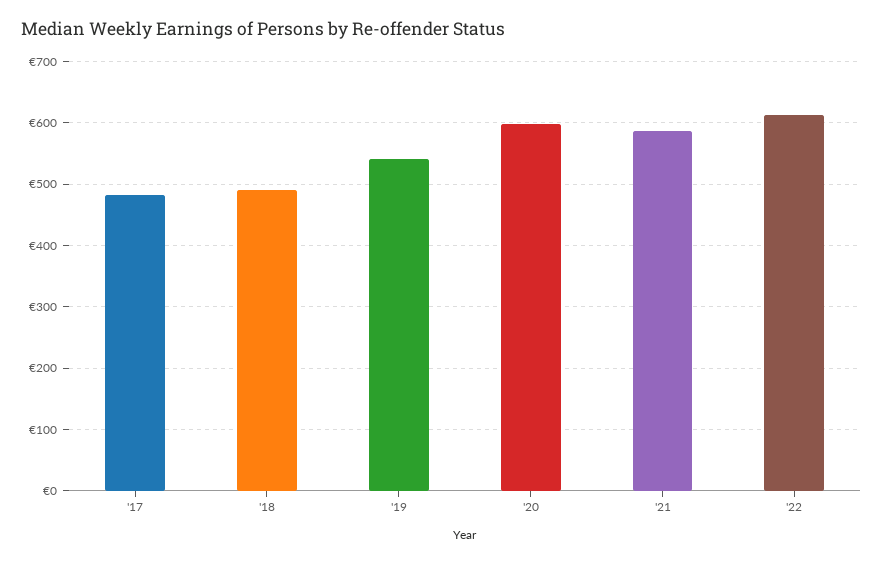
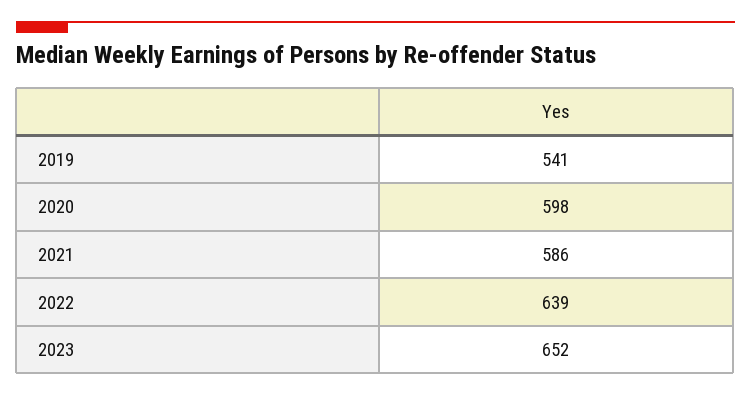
'17: 480 -> none
'18: 490 -> none
'22: 610 -> 639
2023: none -> 652

